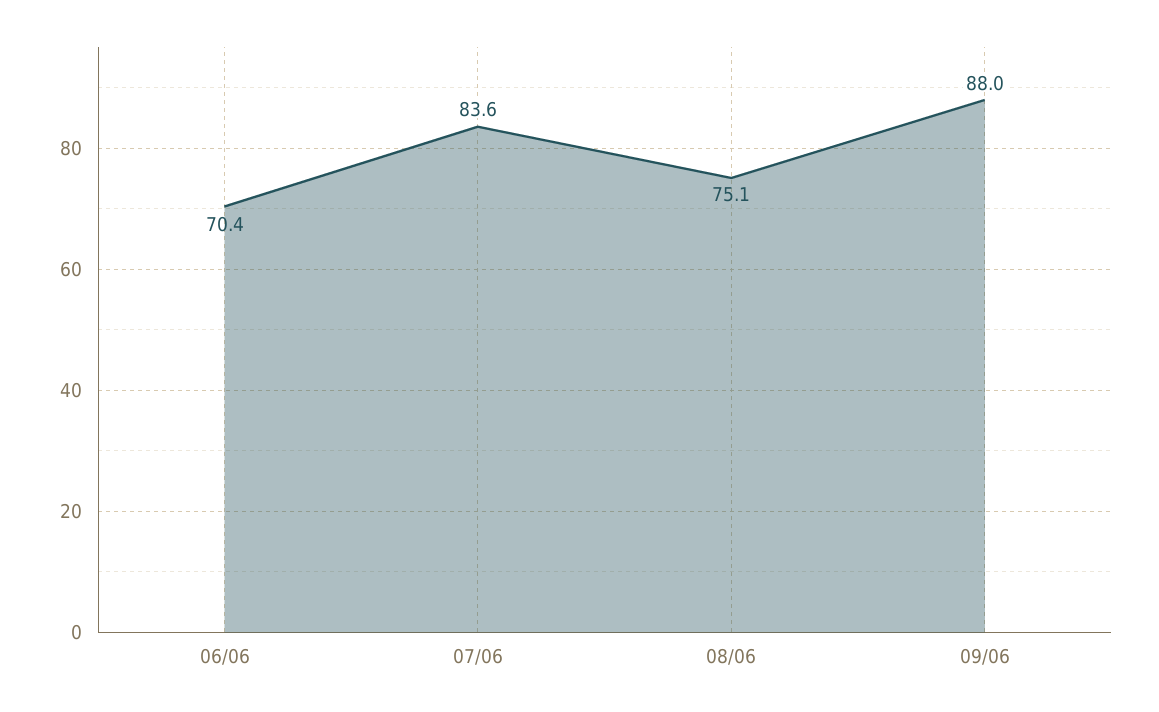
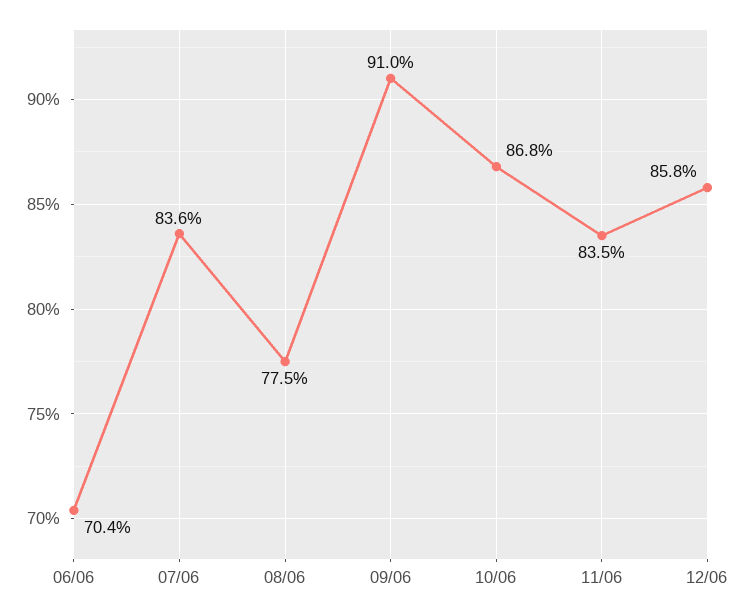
08/06: 75.1 -> 77.5
09/06: 88 -> 91
10/06: none -> 86.8
11/06: none -> 83.5
12/06: none -> 85.8

